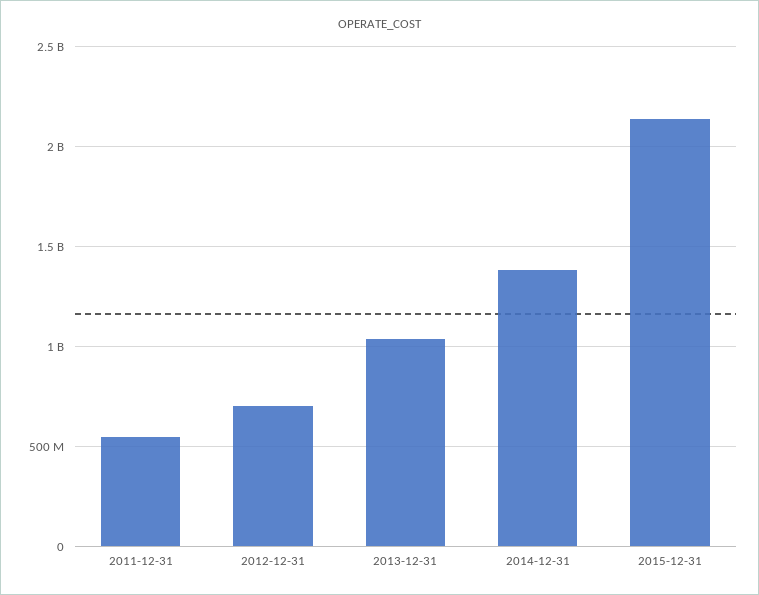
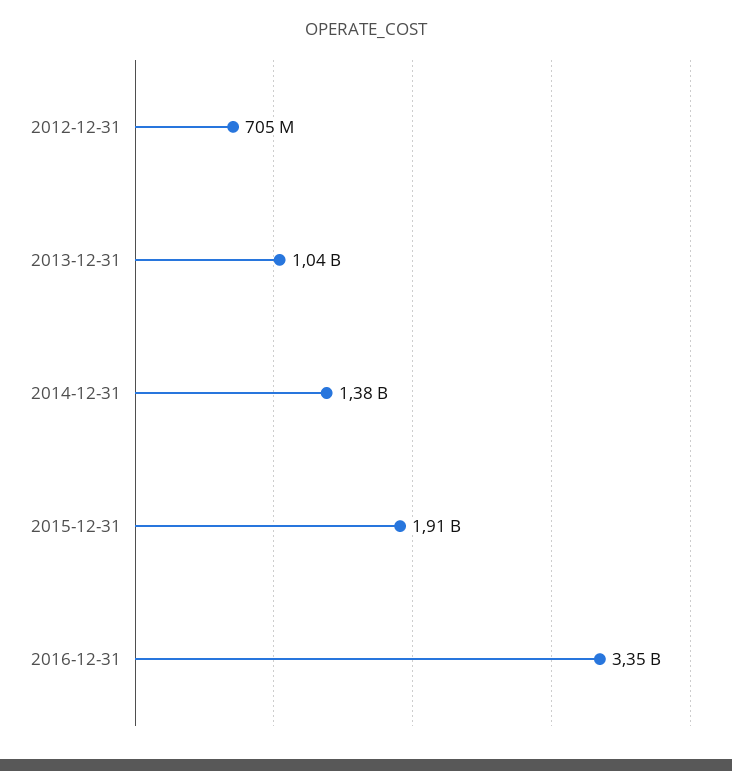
2011-12-31: 550000000 -> none
2015-12-31: 2150000000 -> 1910000000
2016-12-31: none -> 3350000000

